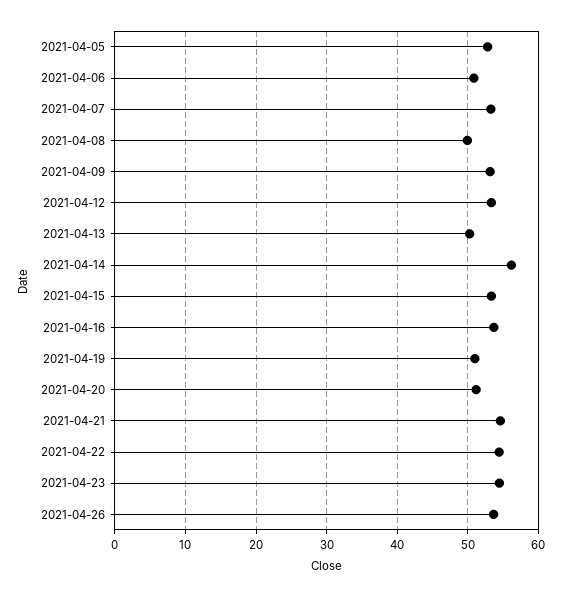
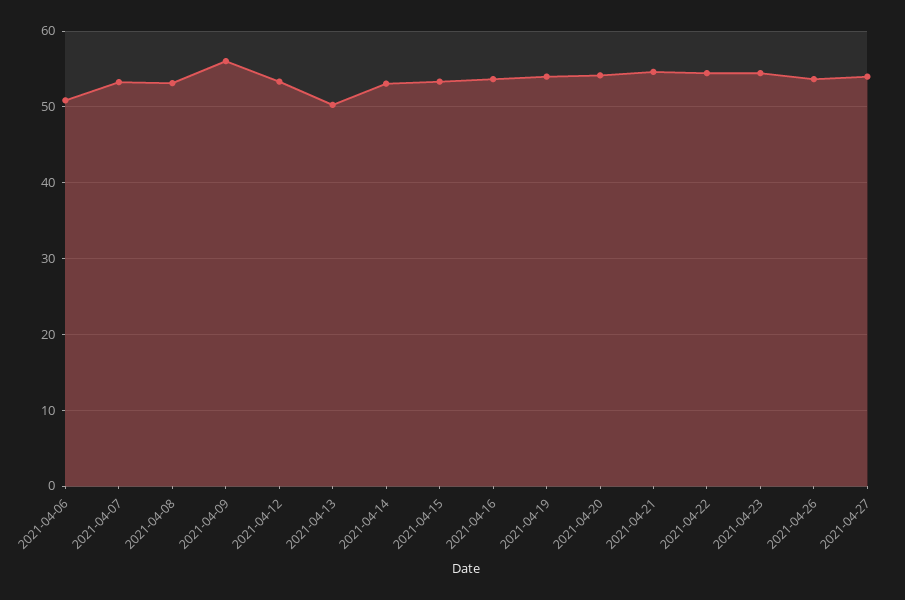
2021-04-05: 53 -> none
2021-04-08: 50 -> 53
2021-04-09: 53 -> 56
2021-04-14: 56 -> 53
2021-04-19: 51 -> 54
2021-04-20: 51 -> 54
2021-04-27: none -> 54

